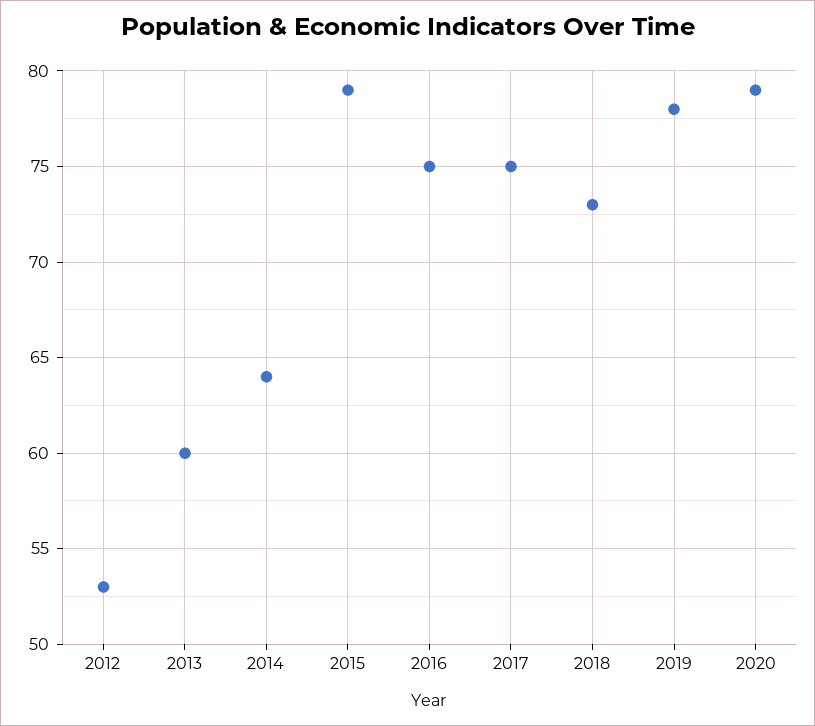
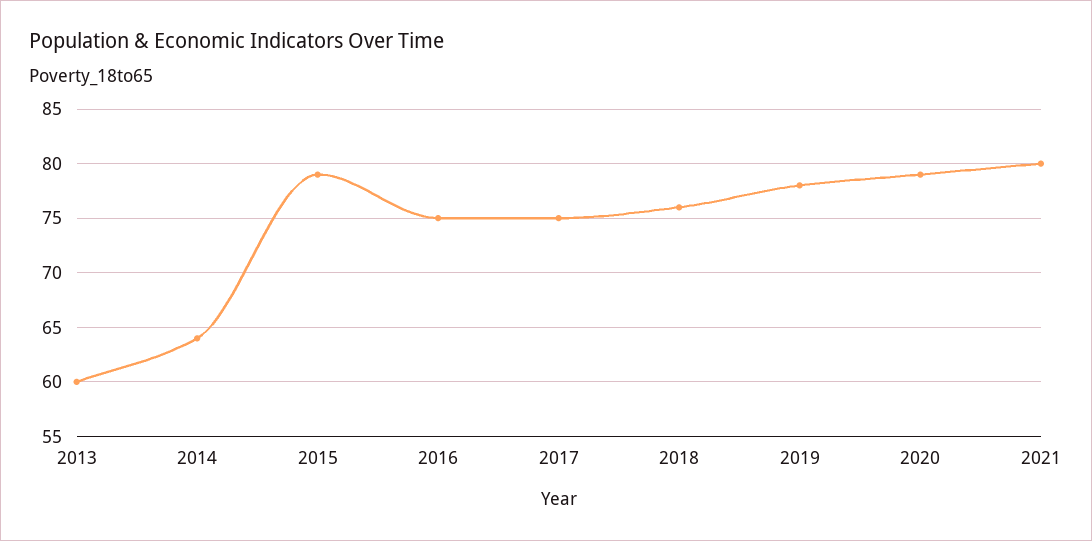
2012: 53 -> none
2018: 73 -> 76
2021: none -> 80

